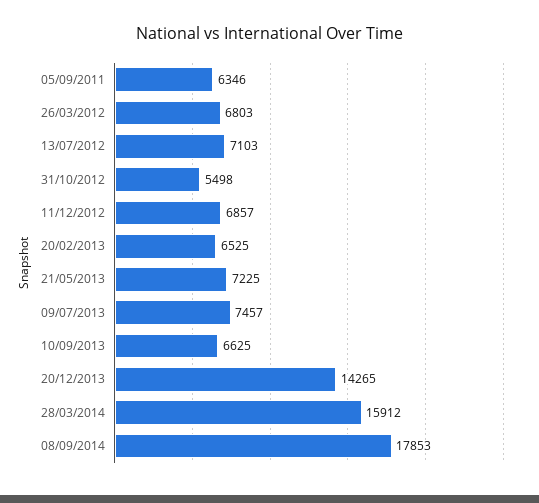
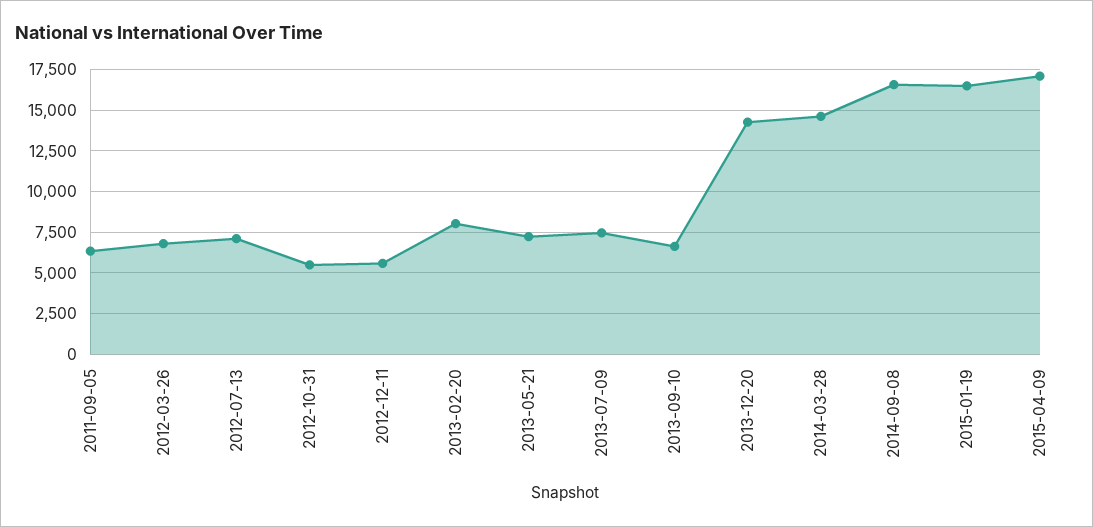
11/12/2012: 6857 -> 5500
20/02/2013: 6525 -> 8000
28/03/2014: 15912 -> 14500
08/09/2014: 17853 -> 16500
2015-01-19: none -> 16500
2015-04-09: none -> 17000

